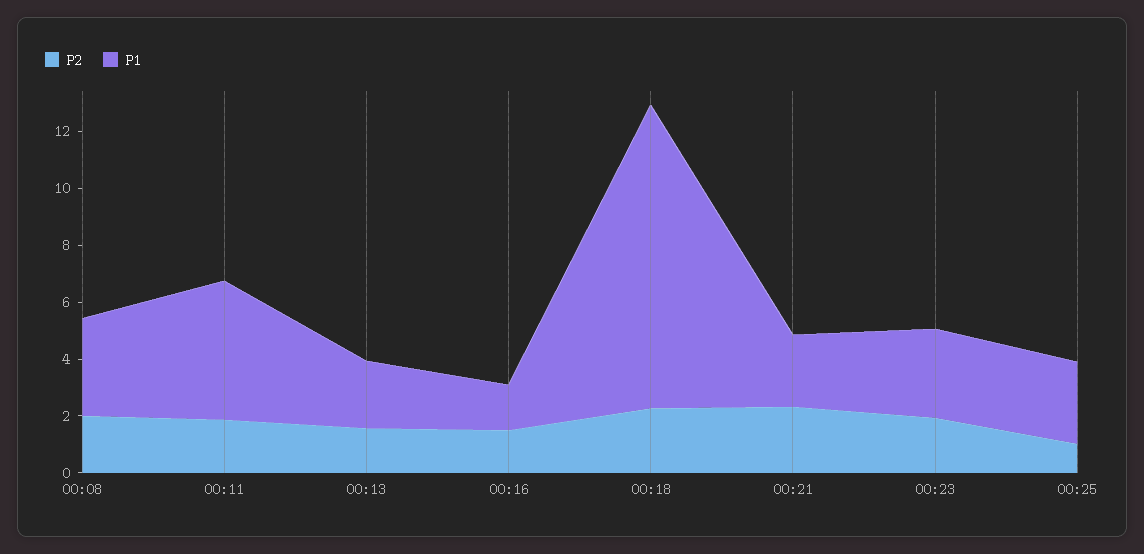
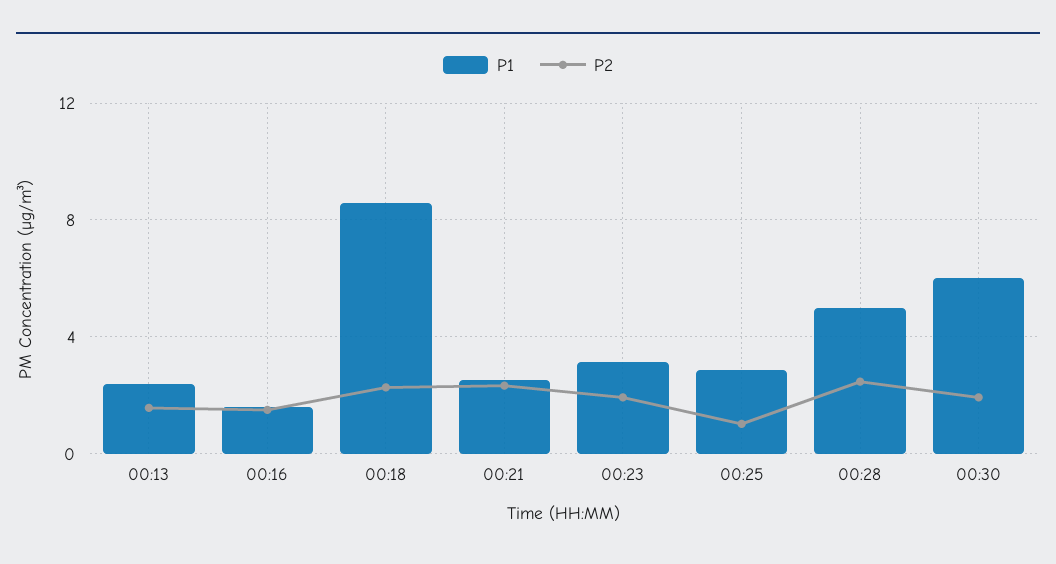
P2, 00:08: 2 -> none
P1, 00:08: 3.5 -> none
P2, 00:11: 2 -> none
P1, 00:11: 5 -> none
P1, 00:18: 10.5 -> 8.5
P1, 00:28: none -> 5
P2, 00:28: none -> 2.5
P1, 00:30: none -> 6
P2, 00:30: none -> 2

